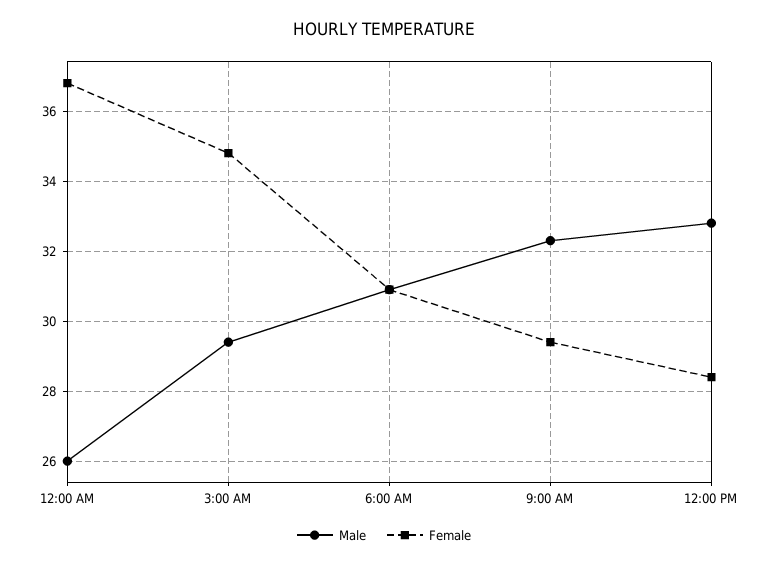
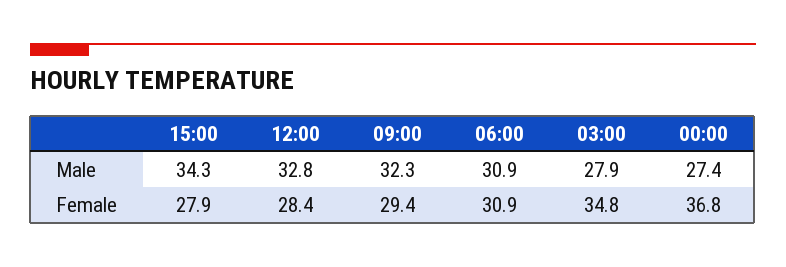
Male, 12:00 AM: 26 -> 27.4
Male, 3:00 AM: 29.5 -> 27.9
Male, 15:00: none -> 34.3
Female, 15:00: none -> 27.9

